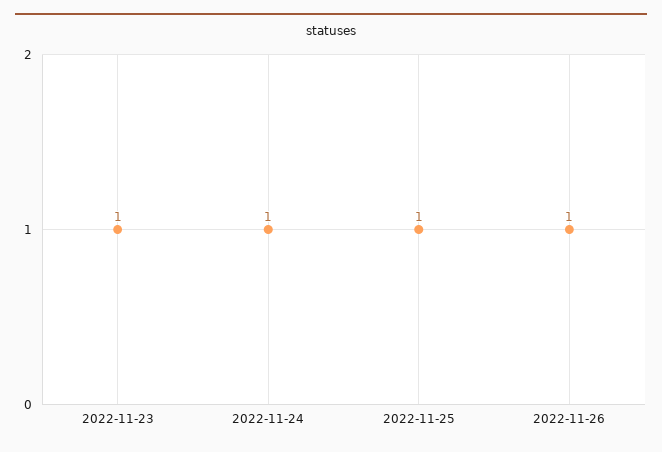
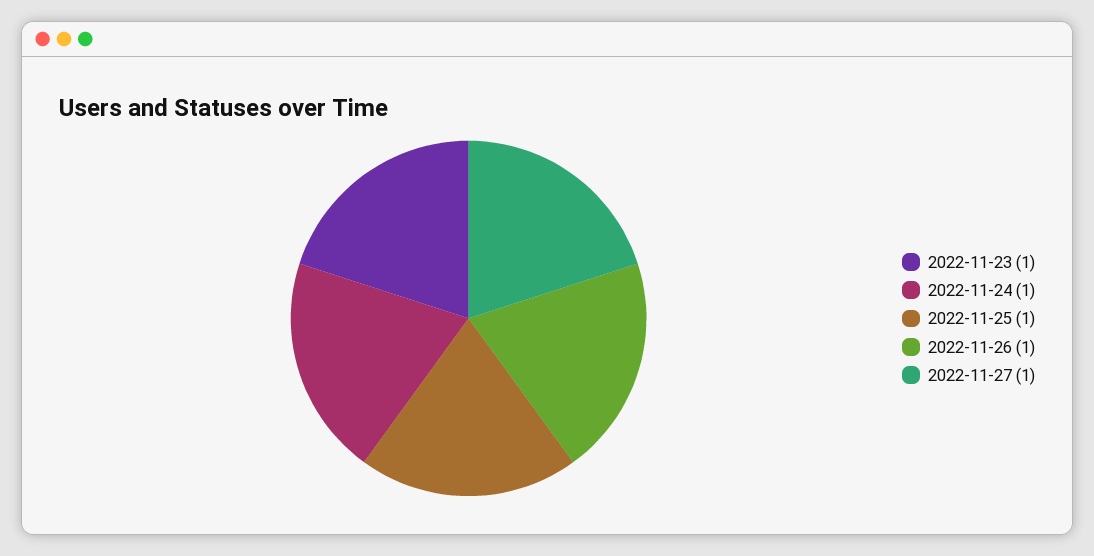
2022-11-27: none -> 1

